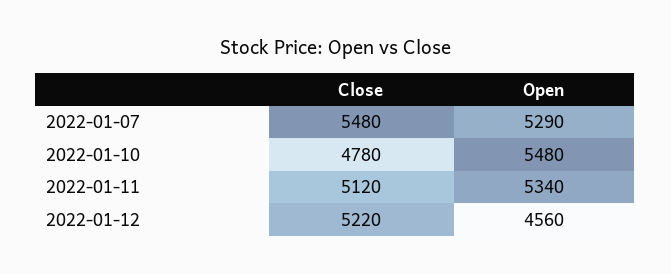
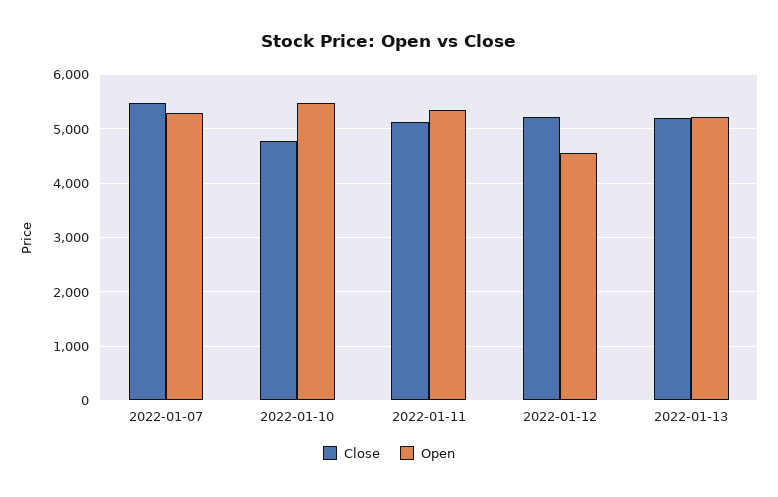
Close, 2022-01-13: none -> 5200
Open, 2022-01-13: none -> 5200

